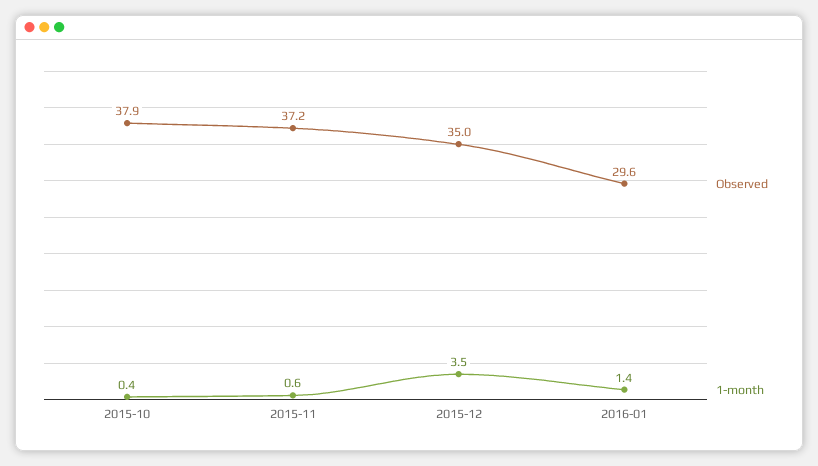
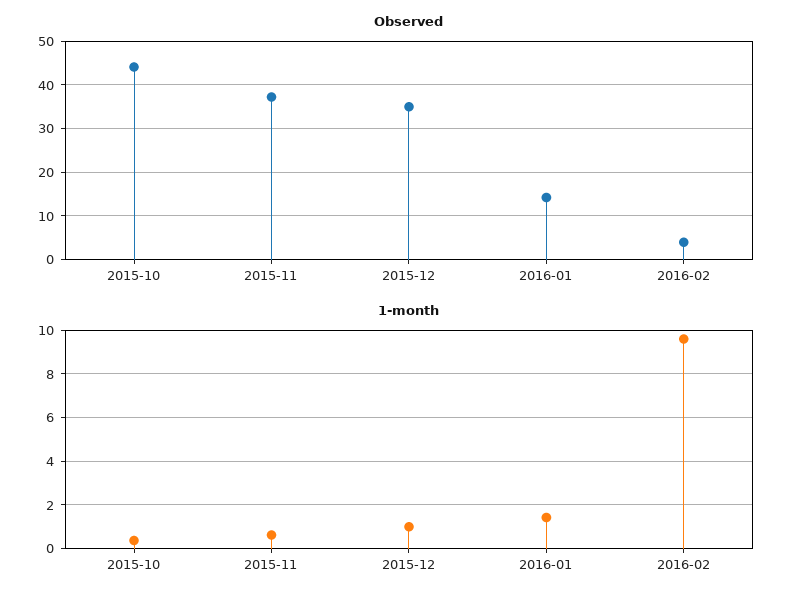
Observed, 2015-10: 37.9 -> 44
1-month, 2015-12: 3.5 -> 1
Observed, 2016-01: 29.6 -> 14
Observed, 2016-02: none -> 4
1-month, 2016-02: none -> 9.5

